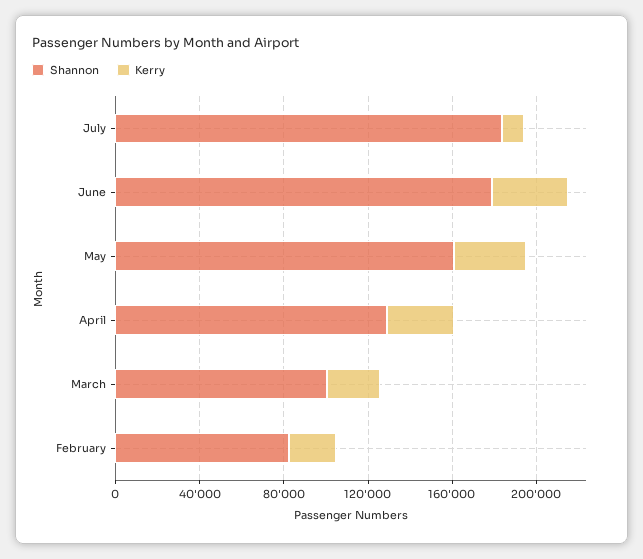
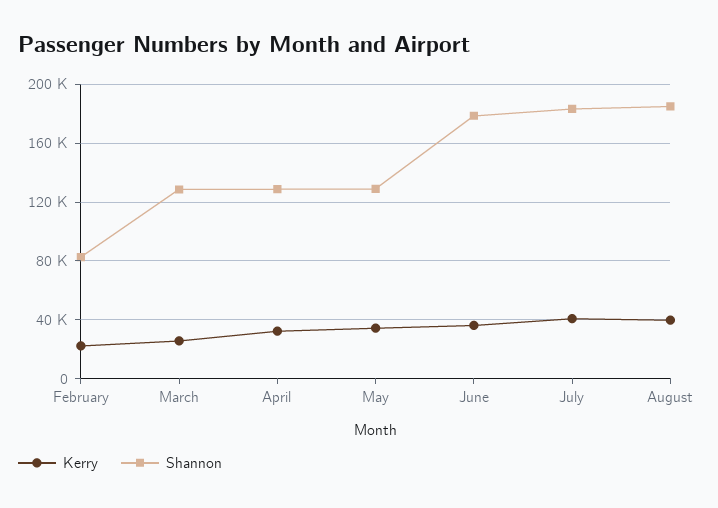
Kerry, July: 10000 -> 40000
Shannon, May: 160000 -> 130000
Shannon, March: 100000 -> 130000
Kerry, August: none -> 40000
Shannon, August: none -> 185000

